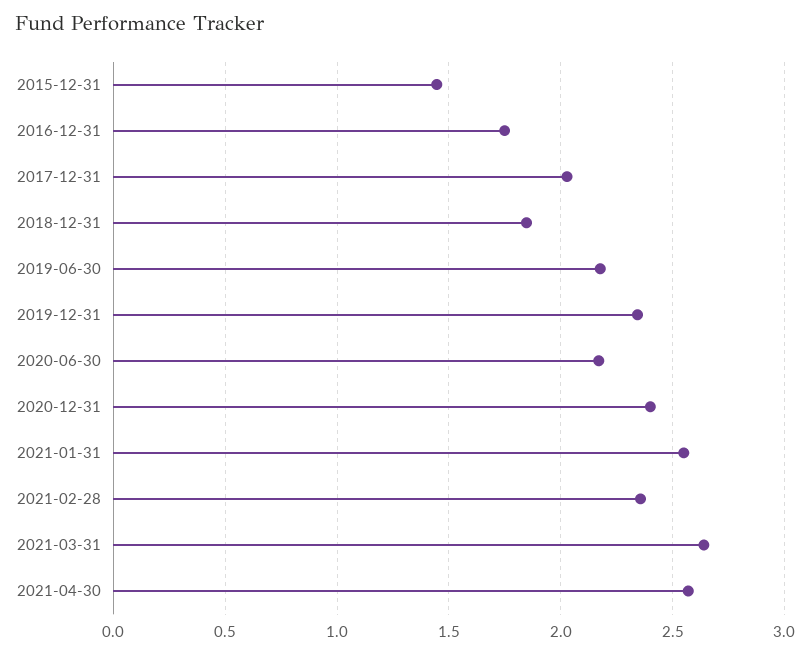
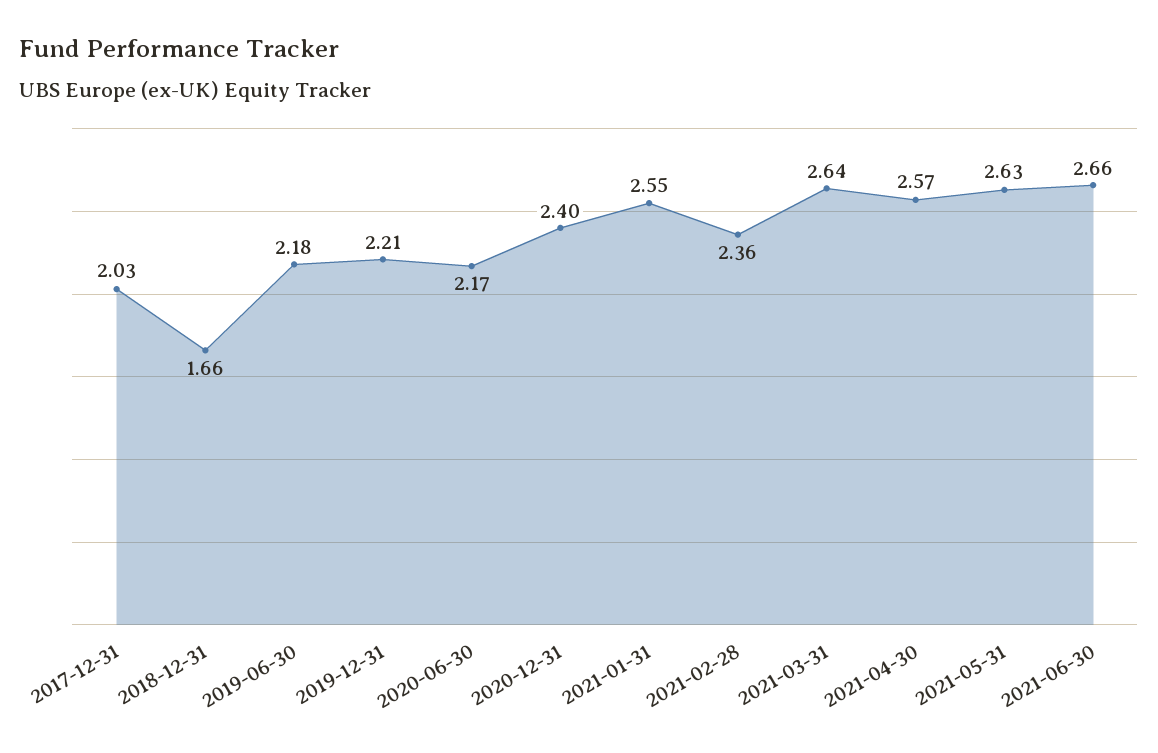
2015-12-31: 1.45 -> none
2016-12-31: 1.75 -> none
2018-12-31: 1.85 -> 1.66
2019-12-31: 2.35 -> 2.21
2021-05-31: none -> 2.63
2021-06-30: none -> 2.66

